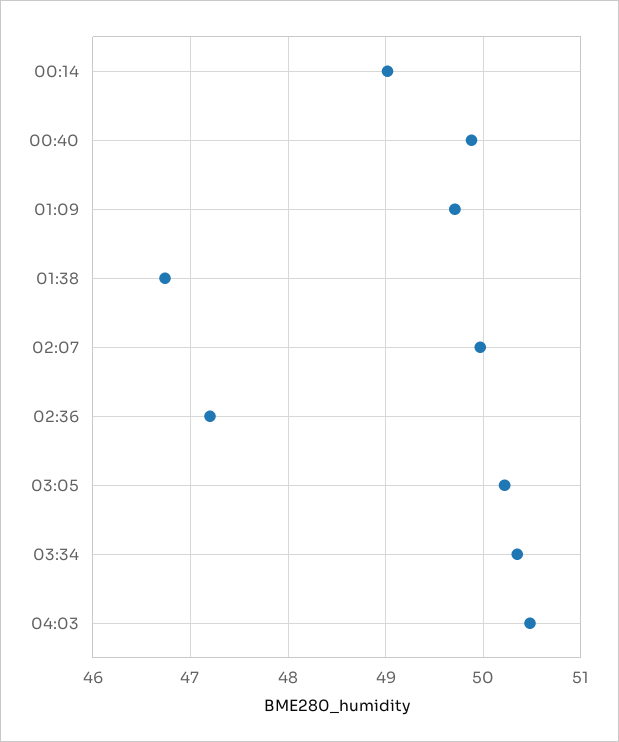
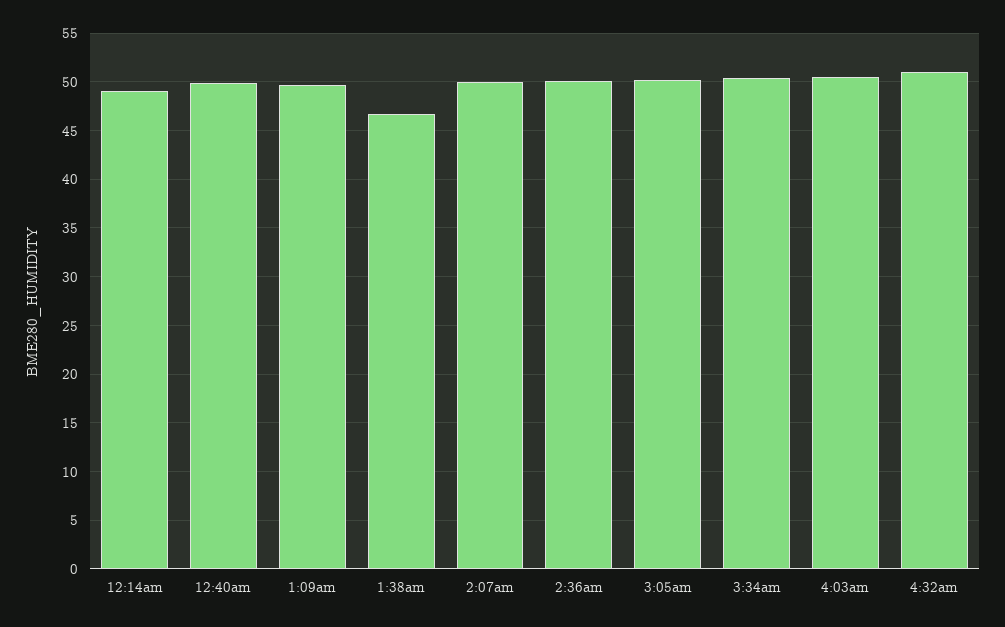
02:36: 47.2 -> 50
4:32am: none -> 51

